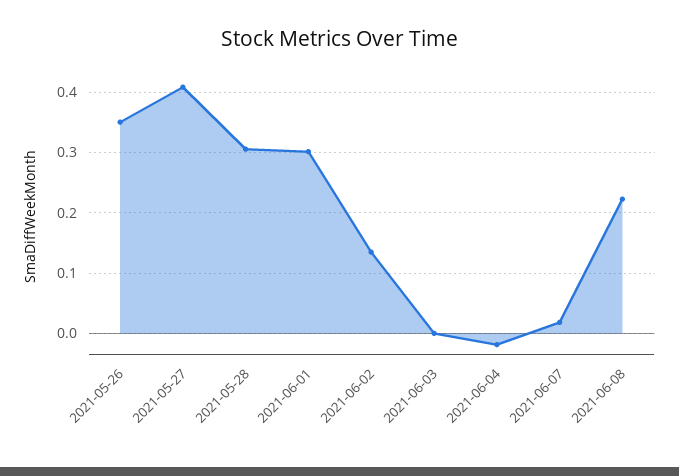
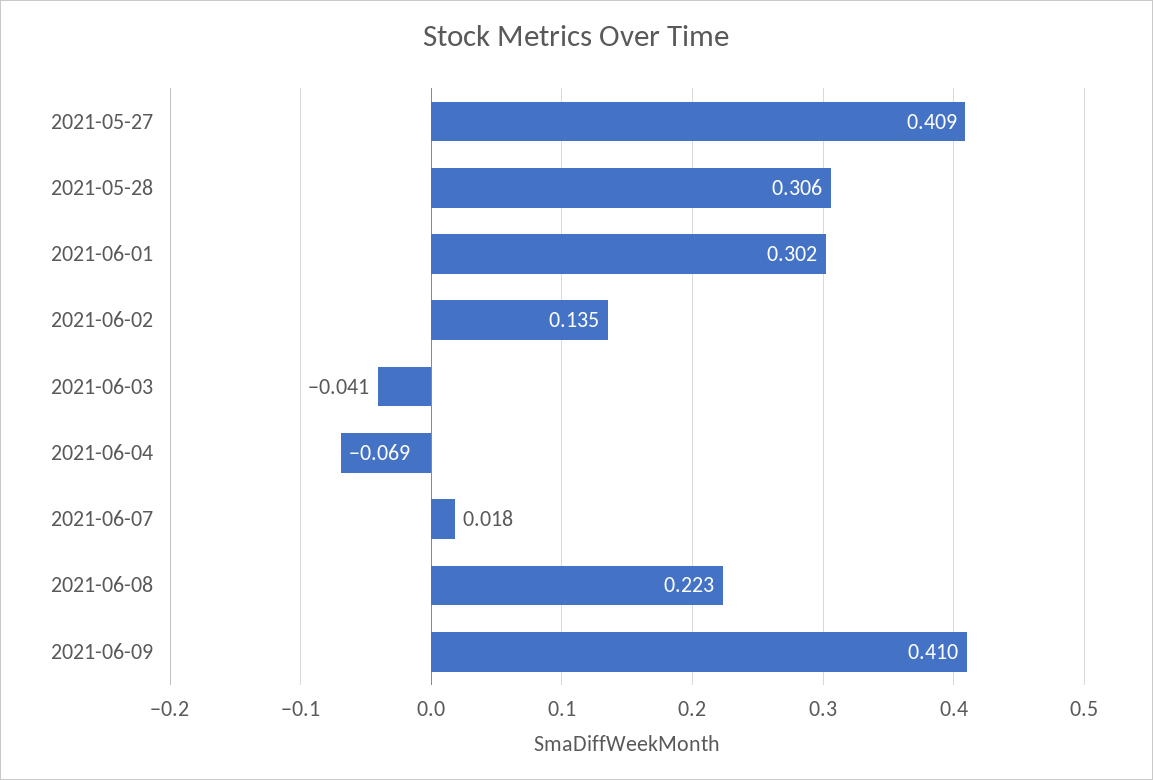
2021-05-26: 0.35 -> none
2021-06-03: 0 -> -0.041
2021-06-04: -0.02 -> -0.069
2021-06-09: none -> 0.41

